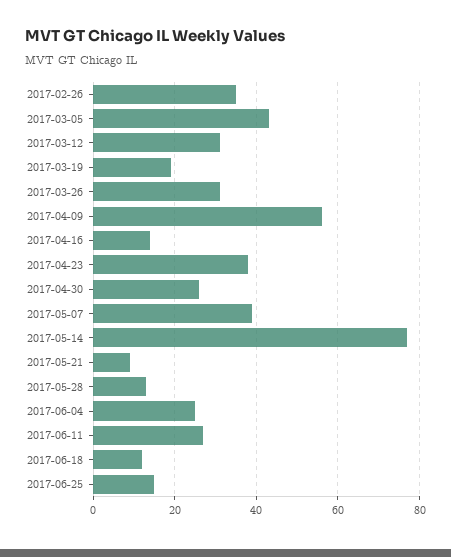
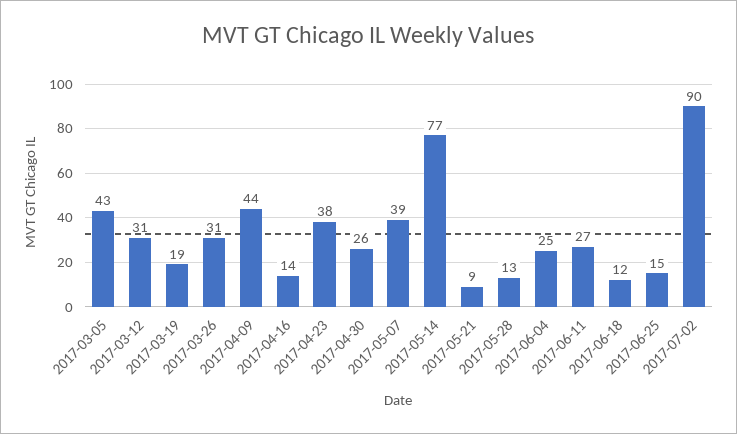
2017-02-26: 35 -> none
2017-04-09: 55 -> 44
2017-07-02: none -> 90

